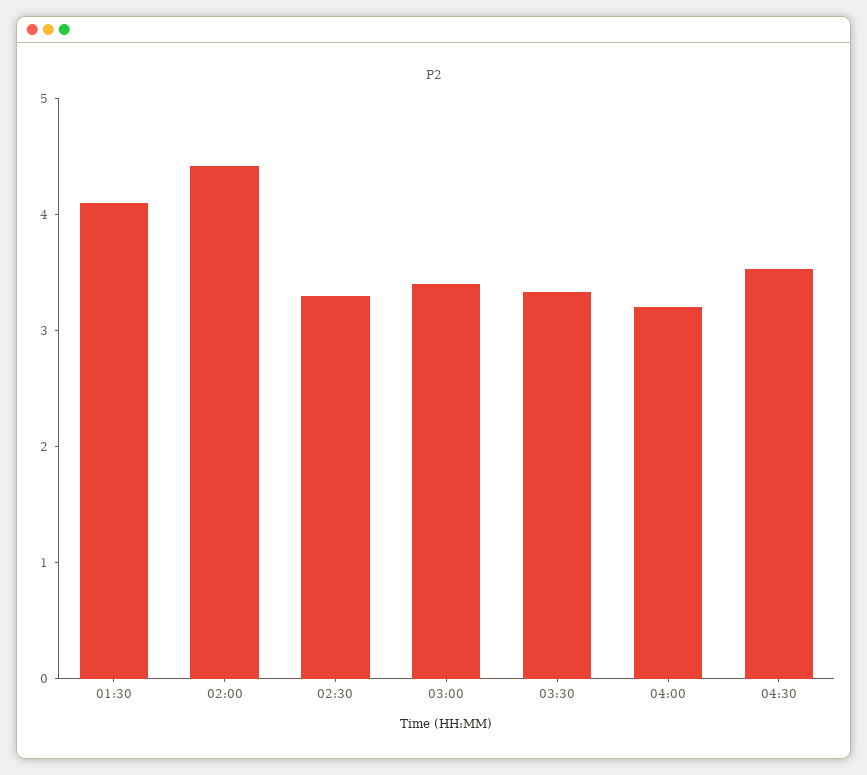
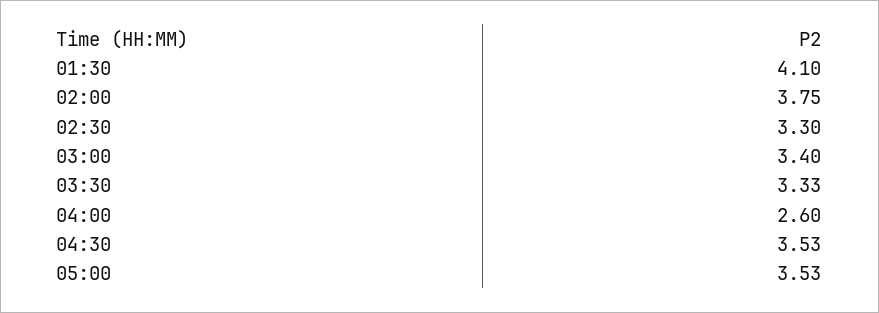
02:00: 4.4 -> 3.75
04:00: 3.2 -> 2.6
05:00: none -> 3.53

